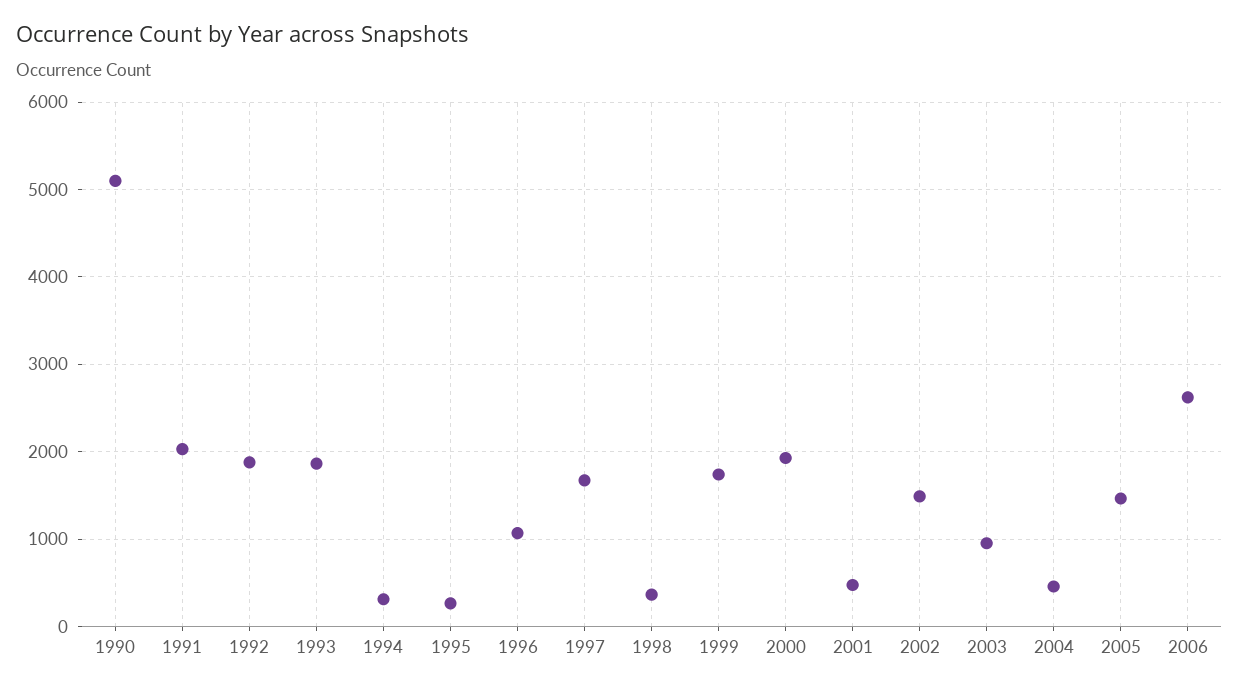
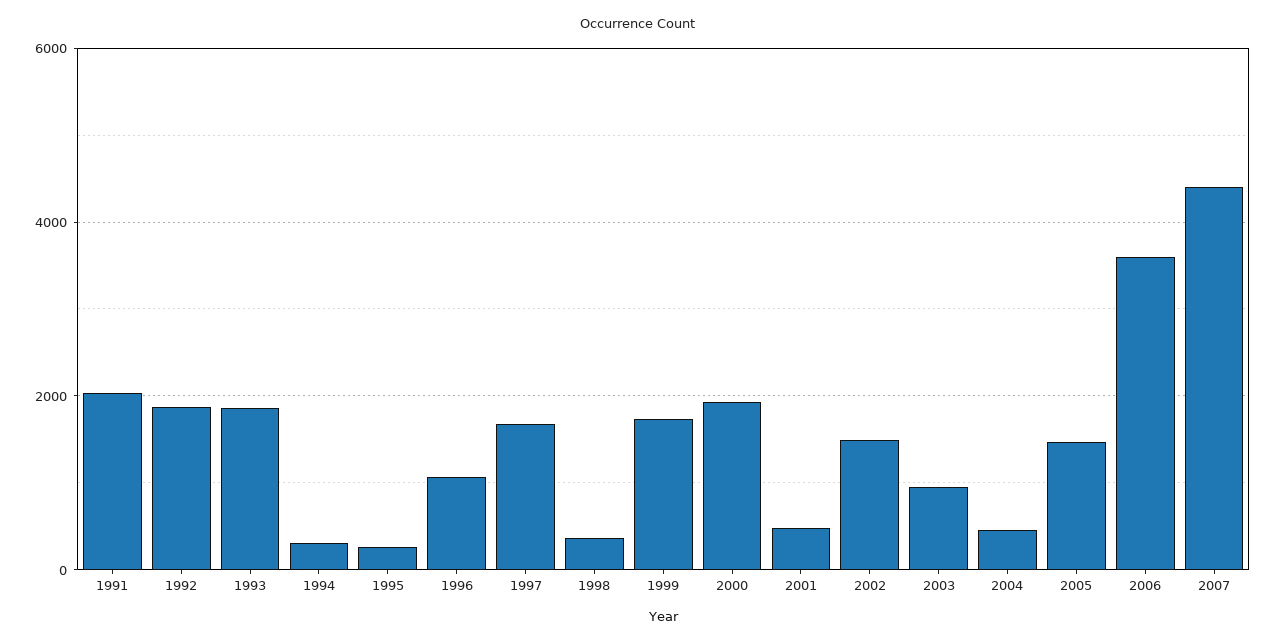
1990: 5100 -> none
2006: 2600 -> 3600
2007: none -> 4400

